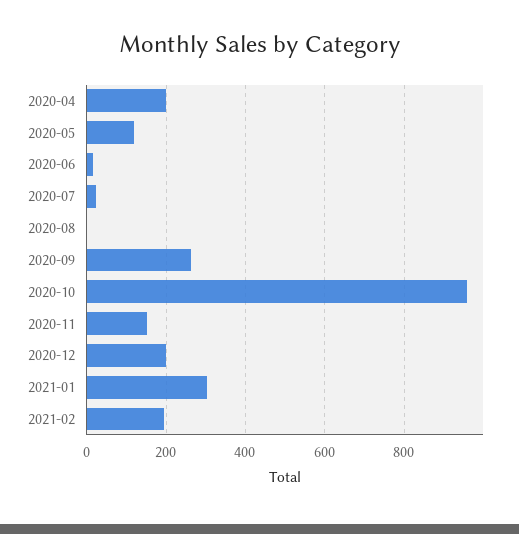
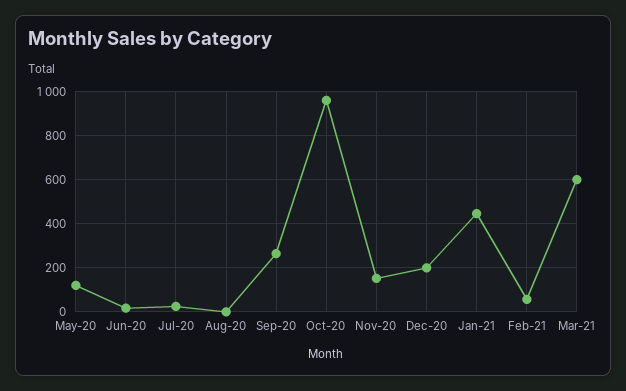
2020-04: 200 -> none
2021-01: 300 -> 450
2021-02: 200 -> 50
Mar-21: none -> 600

